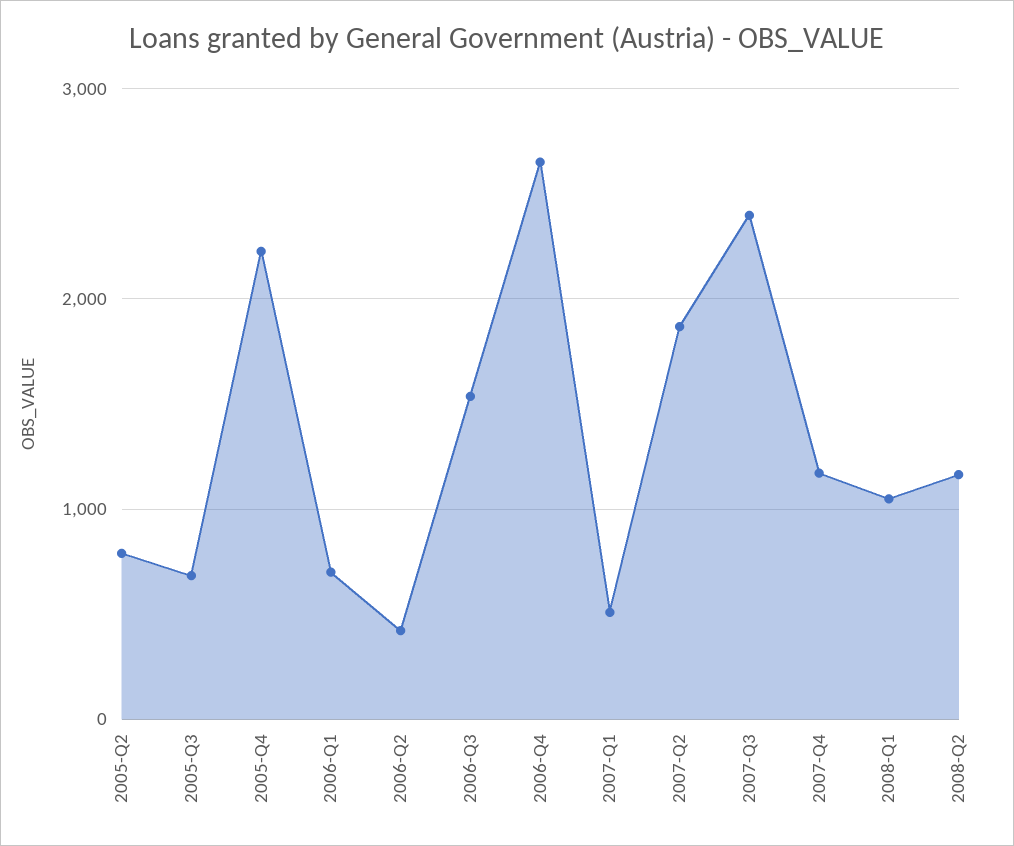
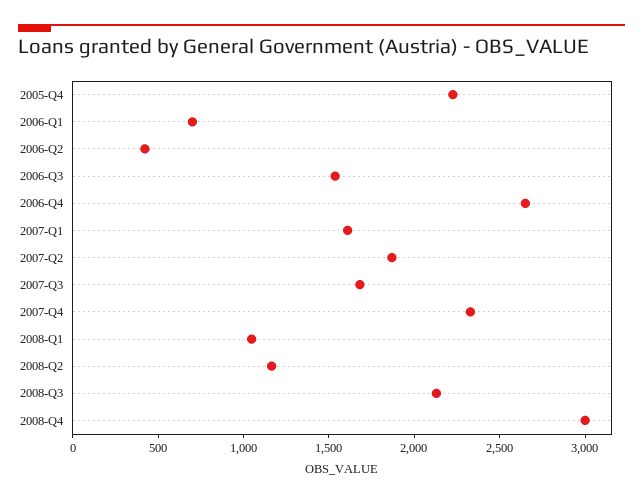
2005-Q2: 800 -> none
2005-Q3: 700 -> none
2007-Q1: 500 -> 1600
2007-Q3: 2400 -> 1700
2007-Q4: 1200 -> 2300
2008-Q3: none -> 2100
2008-Q4: none -> 3000

